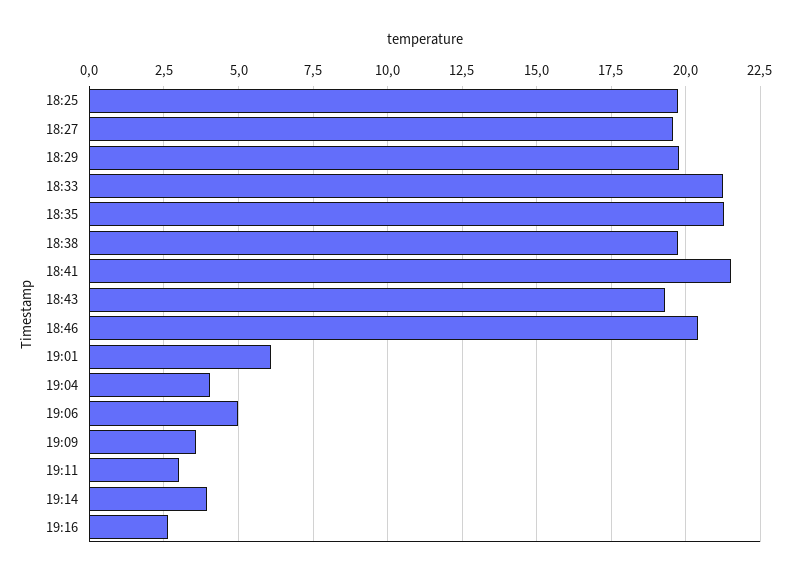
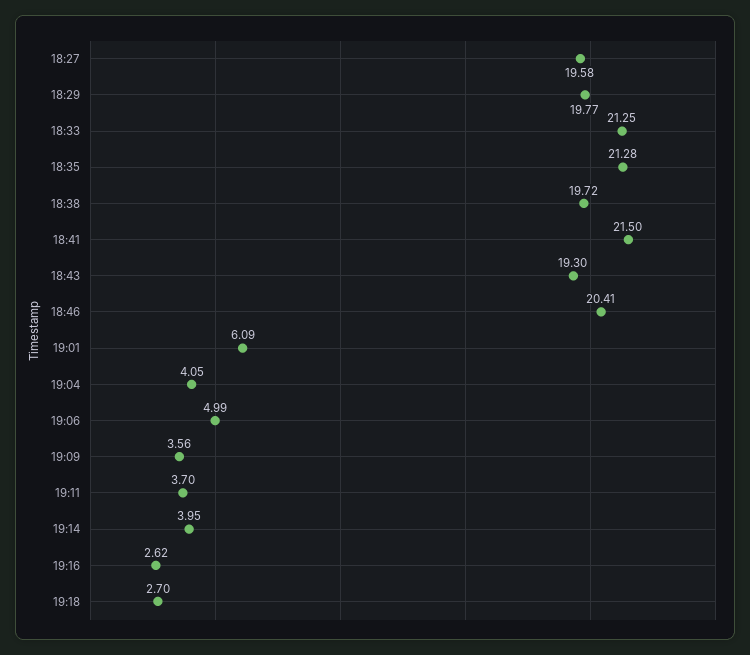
18:25: 19.75 -> none
19:11: 3 -> 3.7
19:18: none -> 2.7

